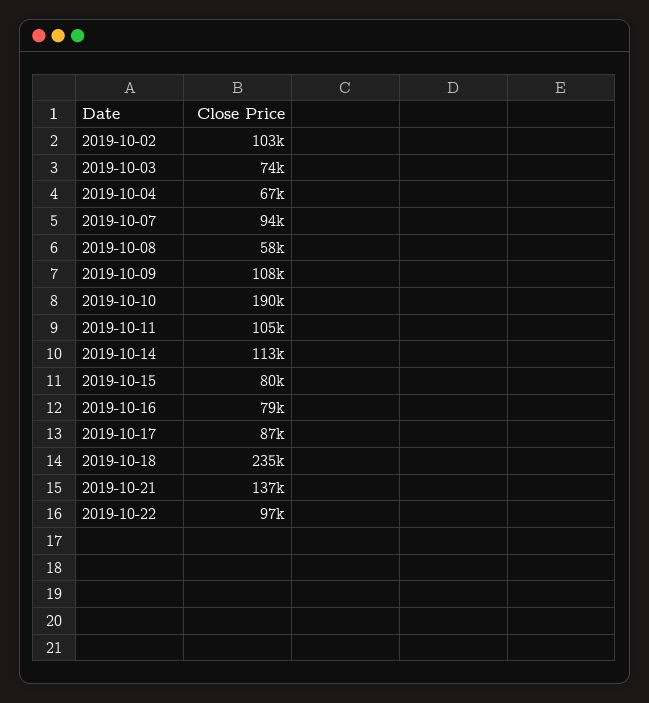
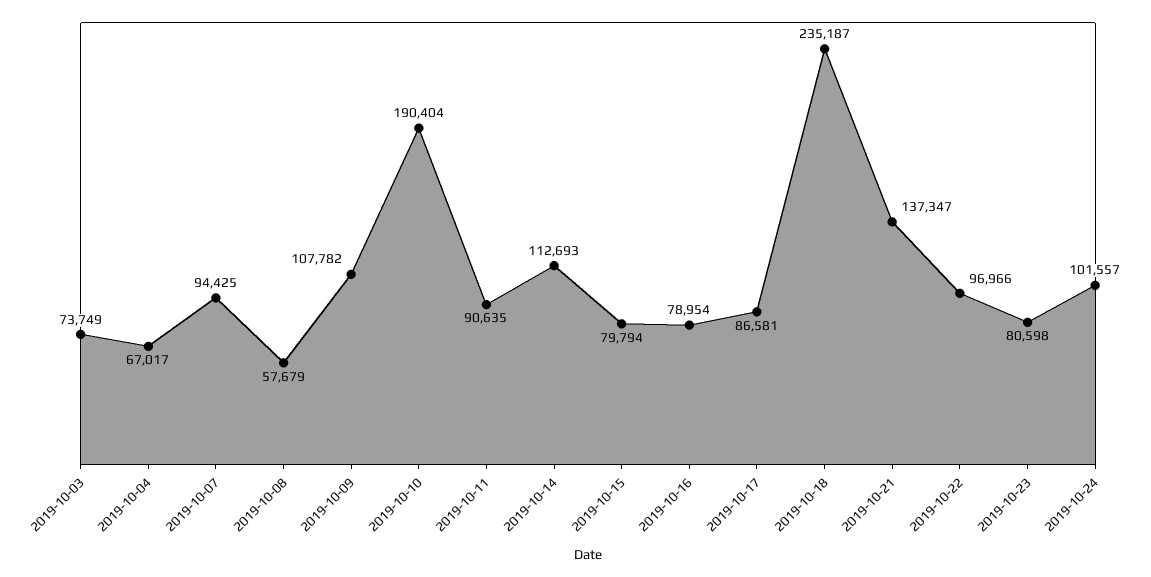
2019-10-02: 103000 -> none
2019-10-11: 105000 -> 90635
2019-10-23: none -> 80598
2019-10-24: none -> 101557

